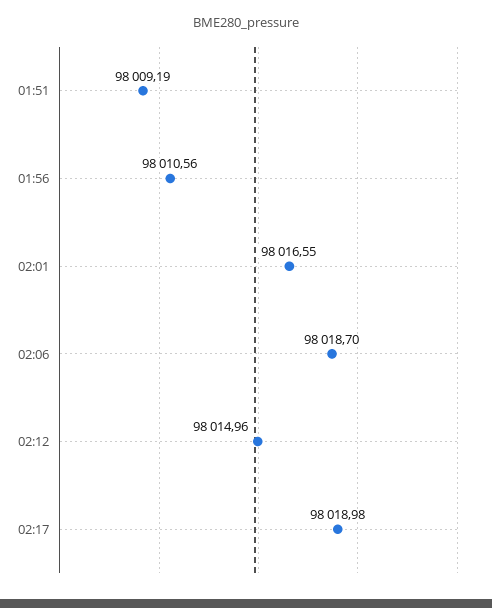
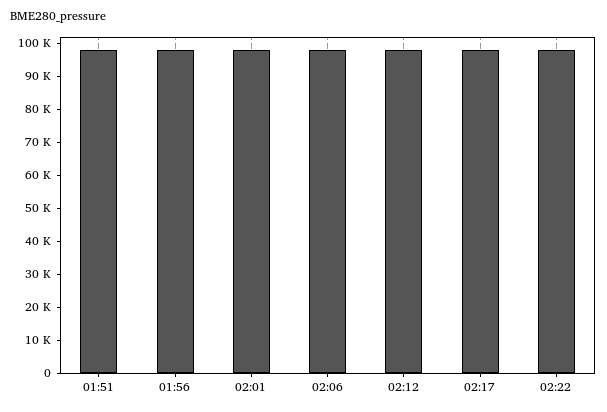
02:22: none -> 97500

